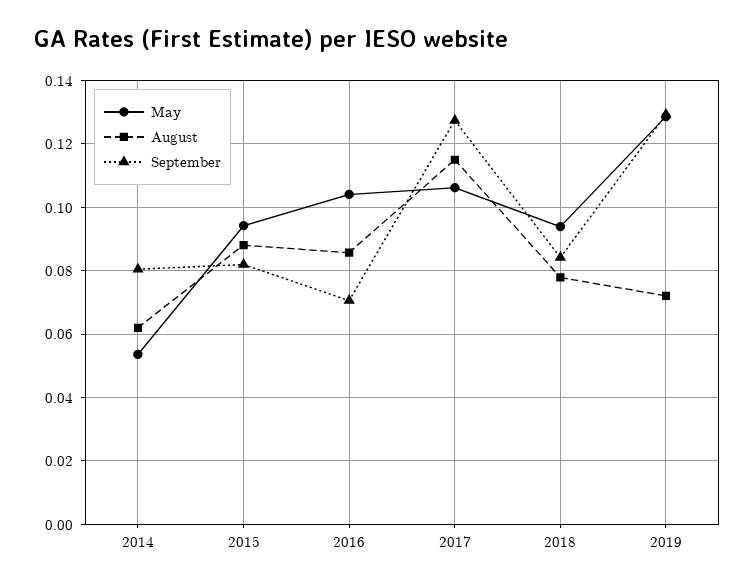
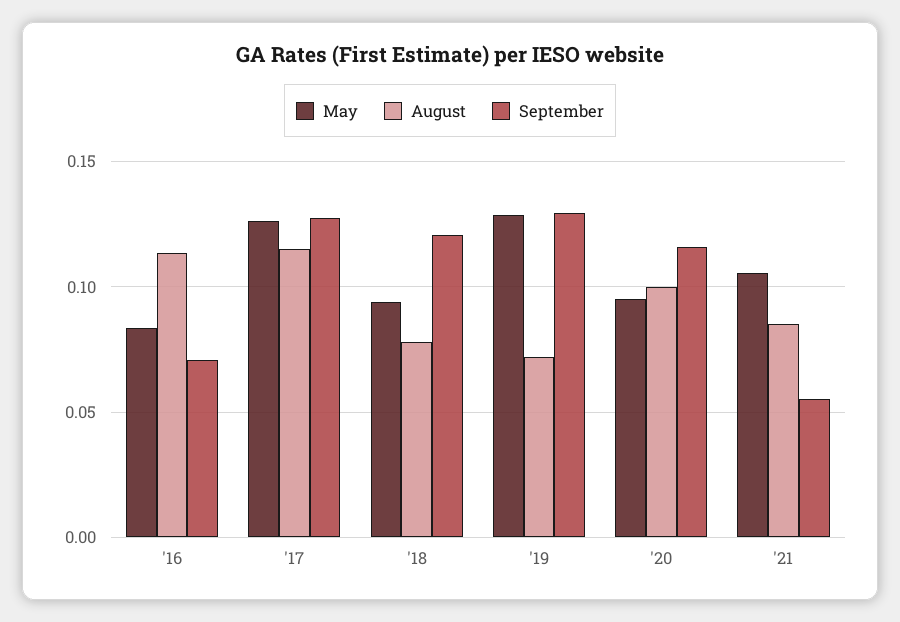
May, 2014: 0.054 -> none
August, 2014: 0.062 -> none
September, 2014: 0.08 -> none
May, 2015: 0.094 -> none
August, 2015: 0.088 -> none
September, 2015: 0.082 -> none
May, 2016: 0.104 -> 0.085
August, 2016: 0.086 -> 0.115
May, 2017: 0.106 -> 0.125
September, 2018: 0.084 -> 0.12
May, '20: none -> 0.095
August, '20: none -> 0.1
September, '20: none -> 0.115
May, '21: none -> 0.105
August, '21: none -> 0.085
September, '21: none -> 0.055

